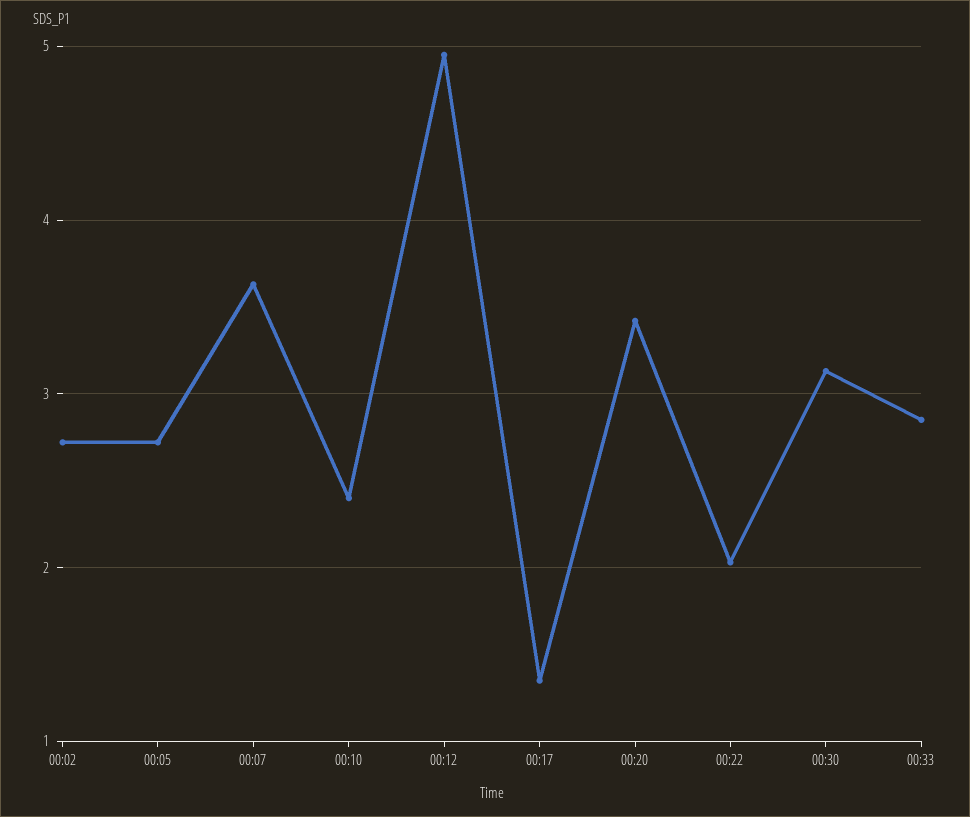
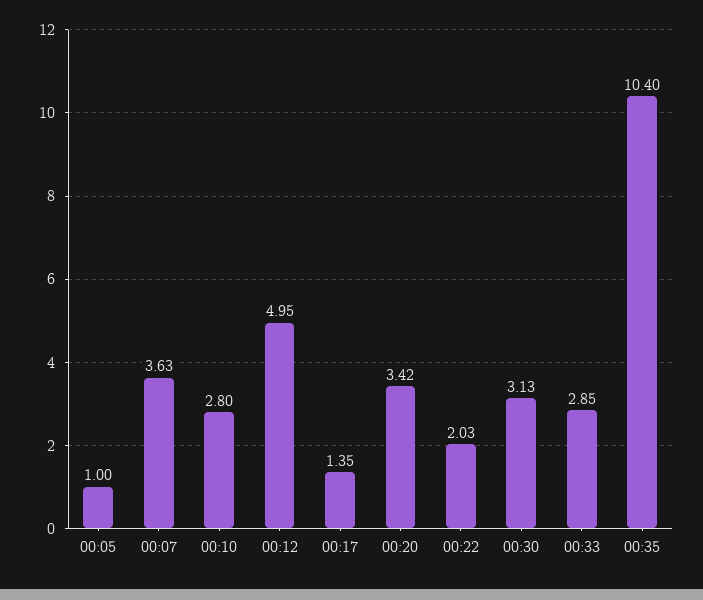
00:02: 2.7 -> none
00:05: 2.7 -> 1
00:10: 2.4 -> 2.8
00:35: none -> 10.4

